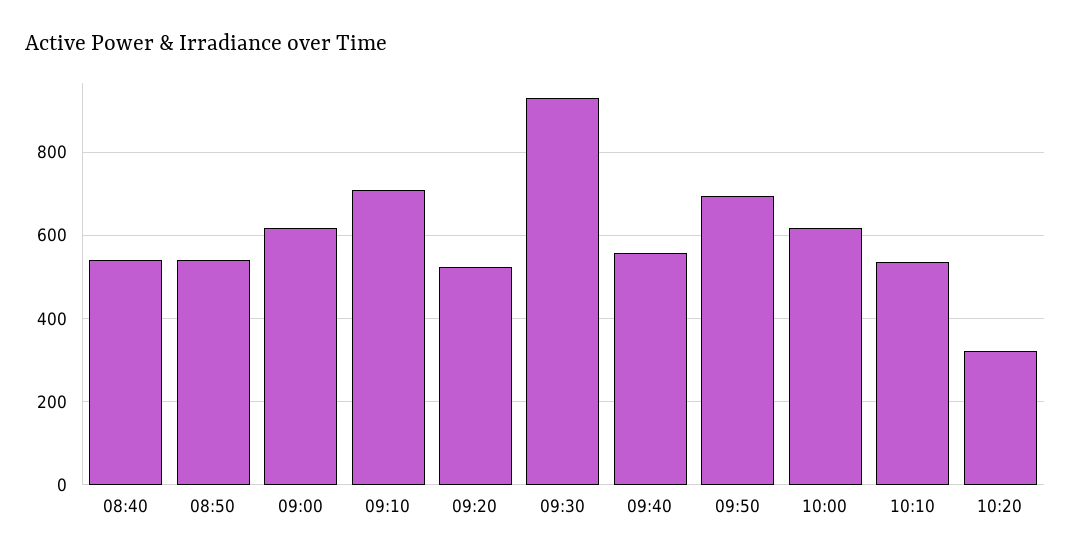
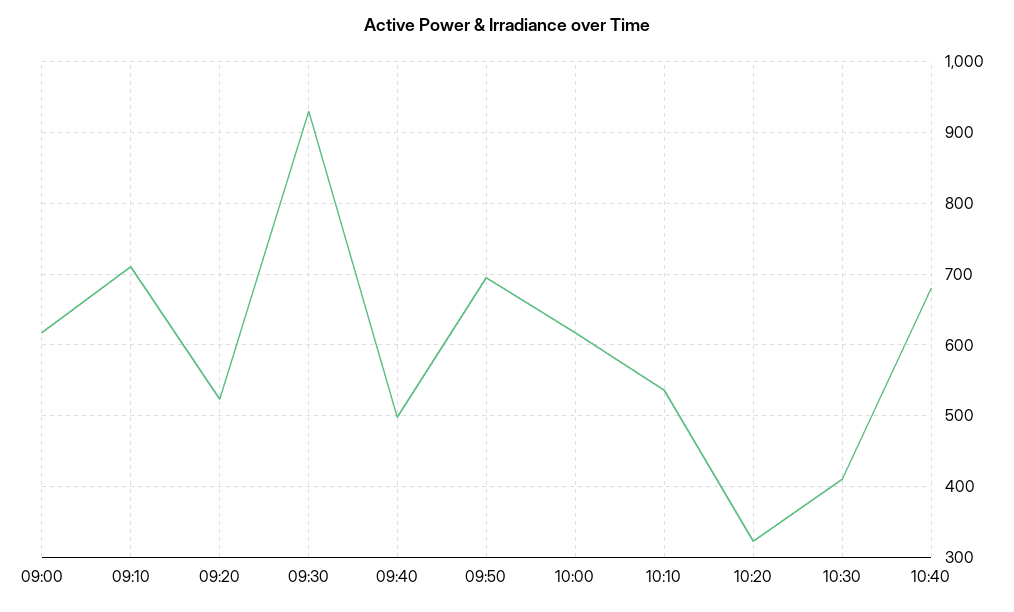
08:40: 540 -> none
08:50: 540 -> none
09:40: 560 -> 500
10:30: none -> 410
10:40: none -> 680

